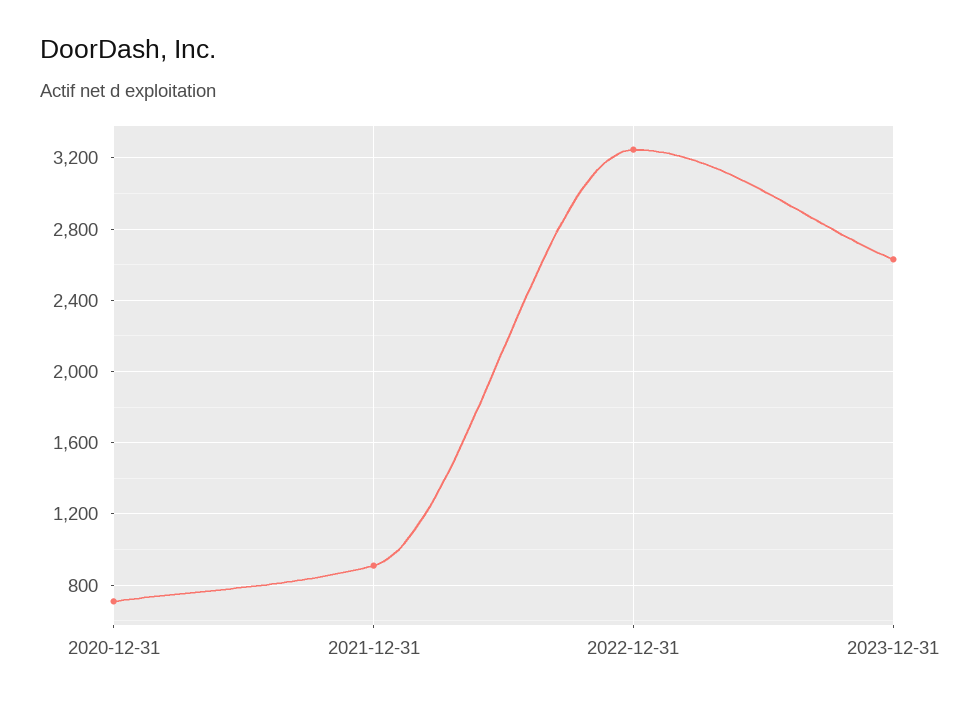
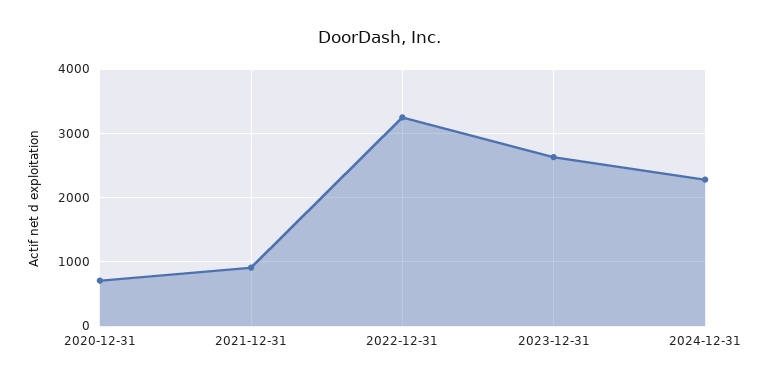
2024-12-31: none -> 2300

